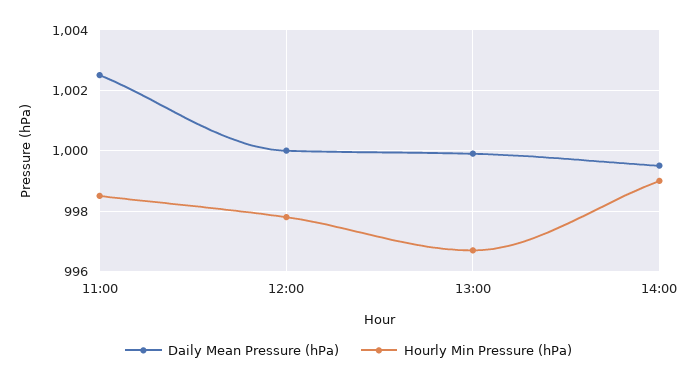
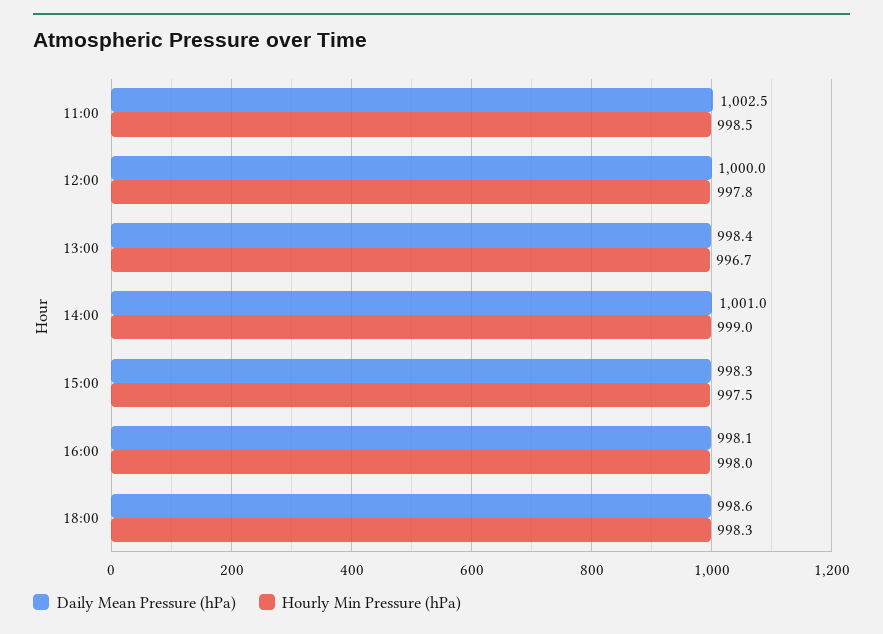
Daily Mean Pressure (hPa), 13:00: 1000 -> 998.4
Daily Mean Pressure (hPa), 14:00: 999.5 -> 1001
Daily Mean Pressure (hPa), 15:00: none -> 998.3
Hourly Min Pressure (hPa), 15:00: none -> 997.5
Daily Mean Pressure (hPa), 16:00: none -> 998.1
Hourly Min Pressure (hPa), 16:00: none -> 998
Daily Mean Pressure (hPa), 18:00: none -> 998.6
Hourly Min Pressure (hPa), 18:00: none -> 998.3

